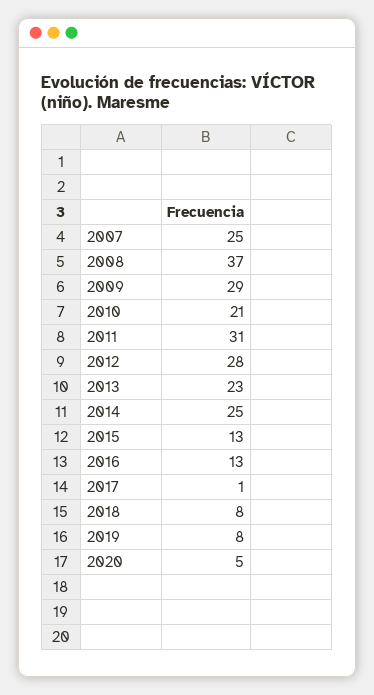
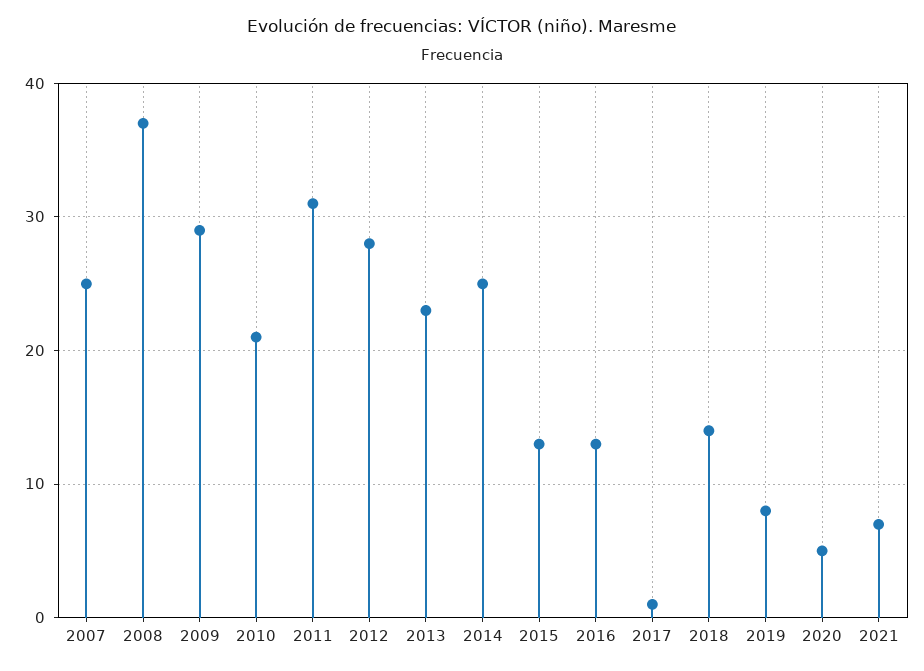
2018: 8 -> 14
2021: none -> 7

